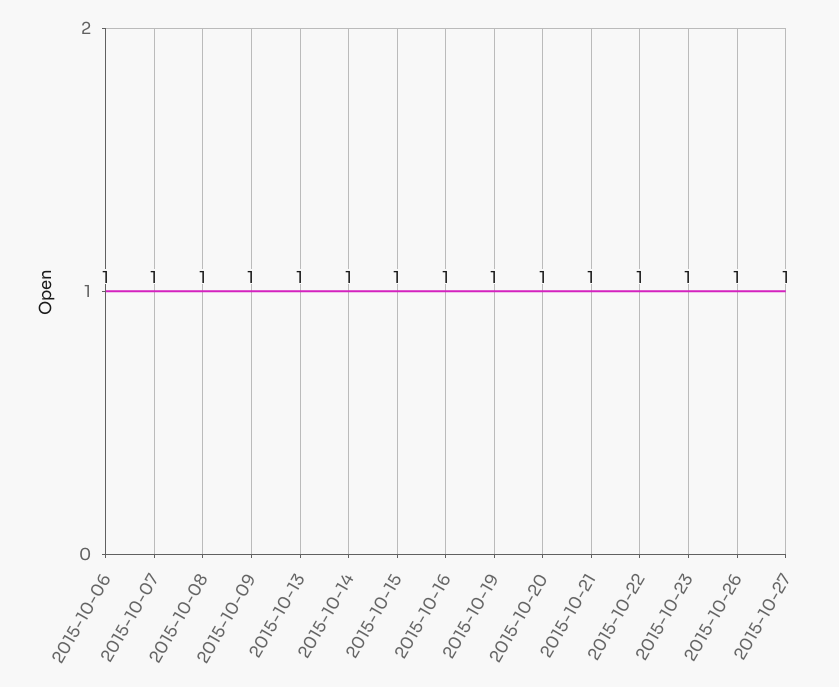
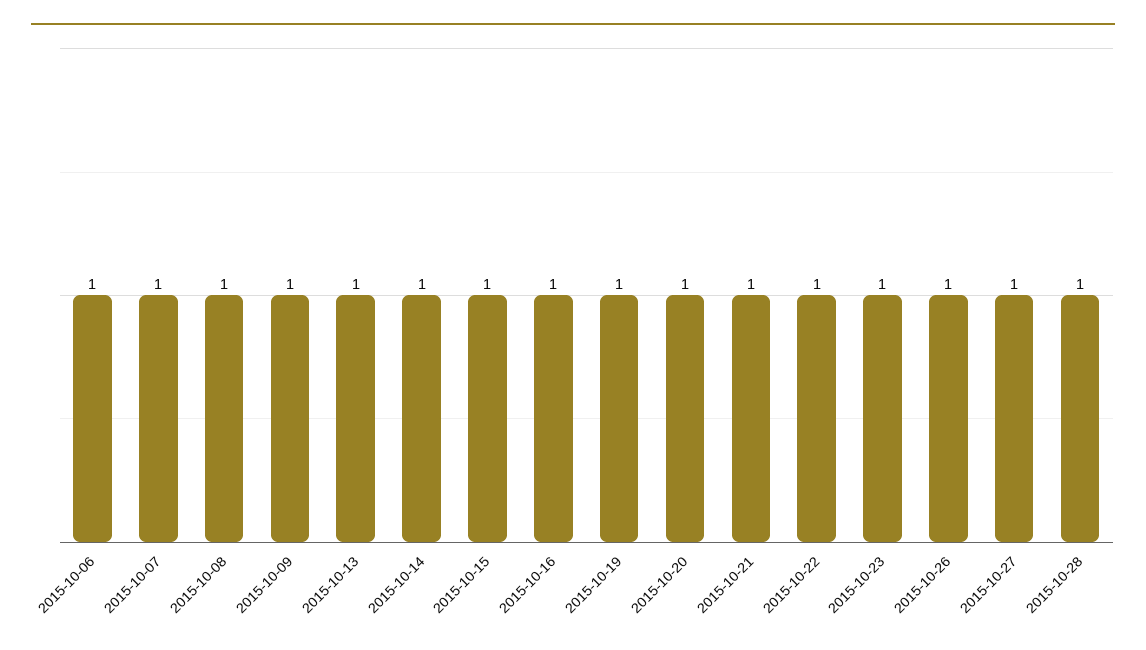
2015-10-28: none -> 1

